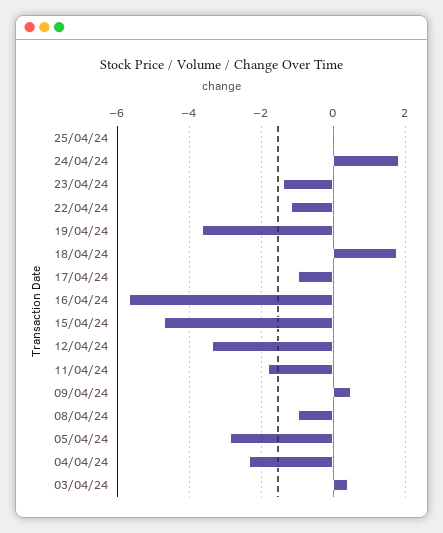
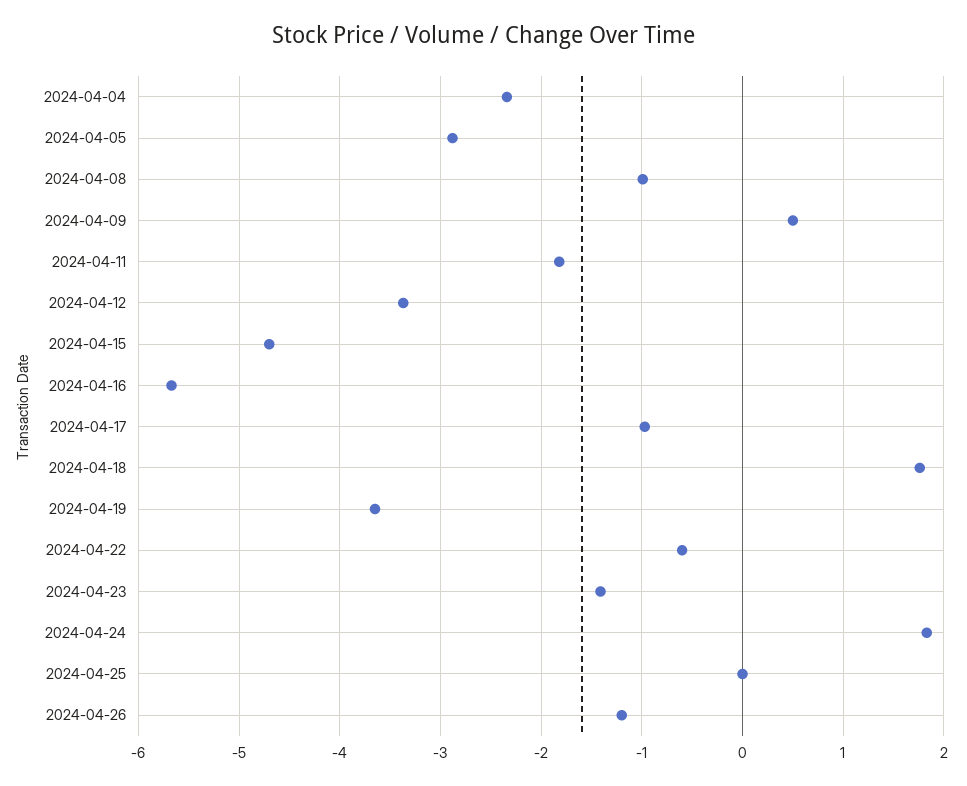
22/04/24: -1.2 -> -0.6
03/04/24: 0.4 -> none
2024-04-26: none -> -1.2

